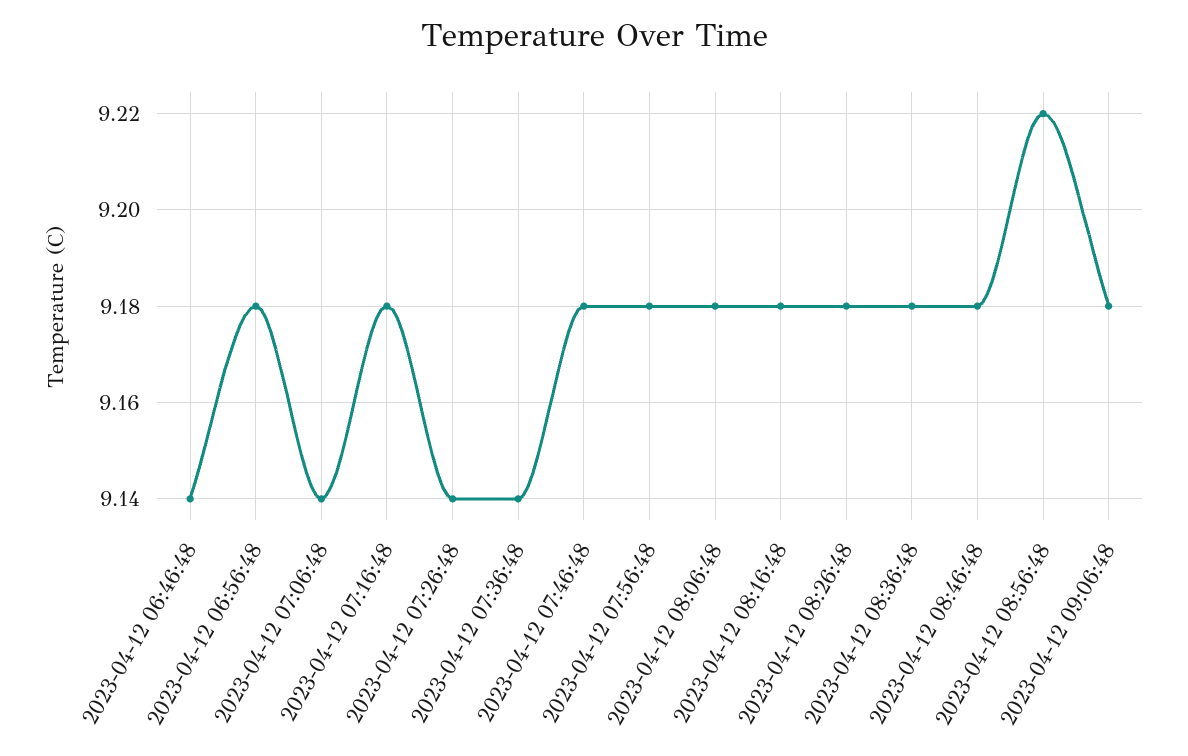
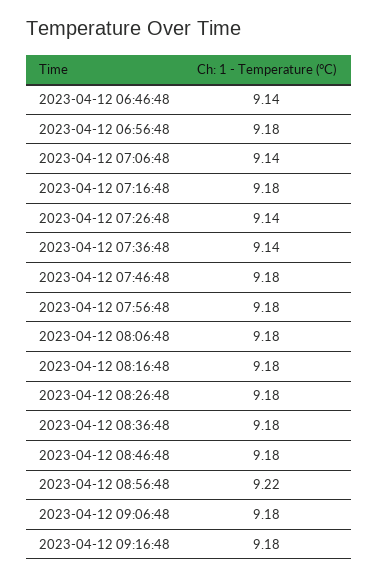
2023-04-12 09:16:48: none -> 9.18

